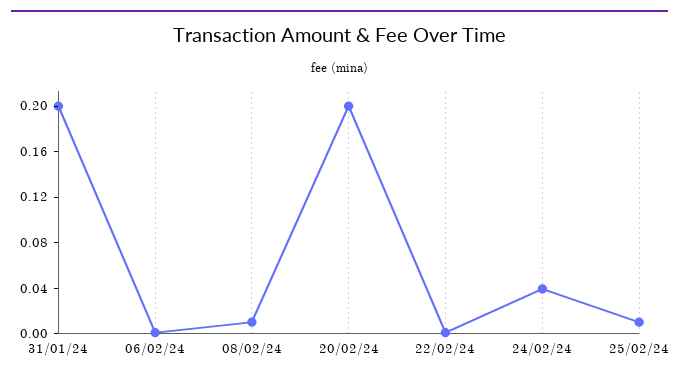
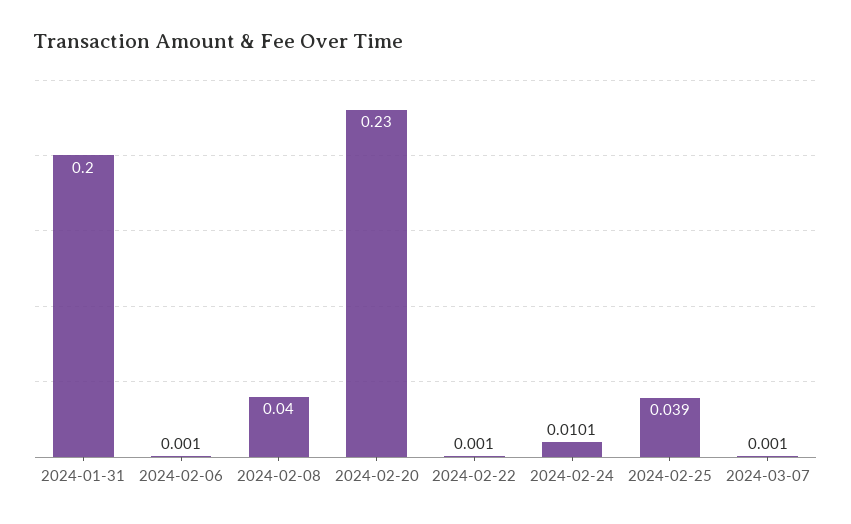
08/02/24: 0.01 -> 0.04
20/02/24: 0.2 -> 0.23
24/02/24: 0.04 -> 0.0101
25/02/24: 0.01 -> 0.039
2024-03-07: none -> 0.001

